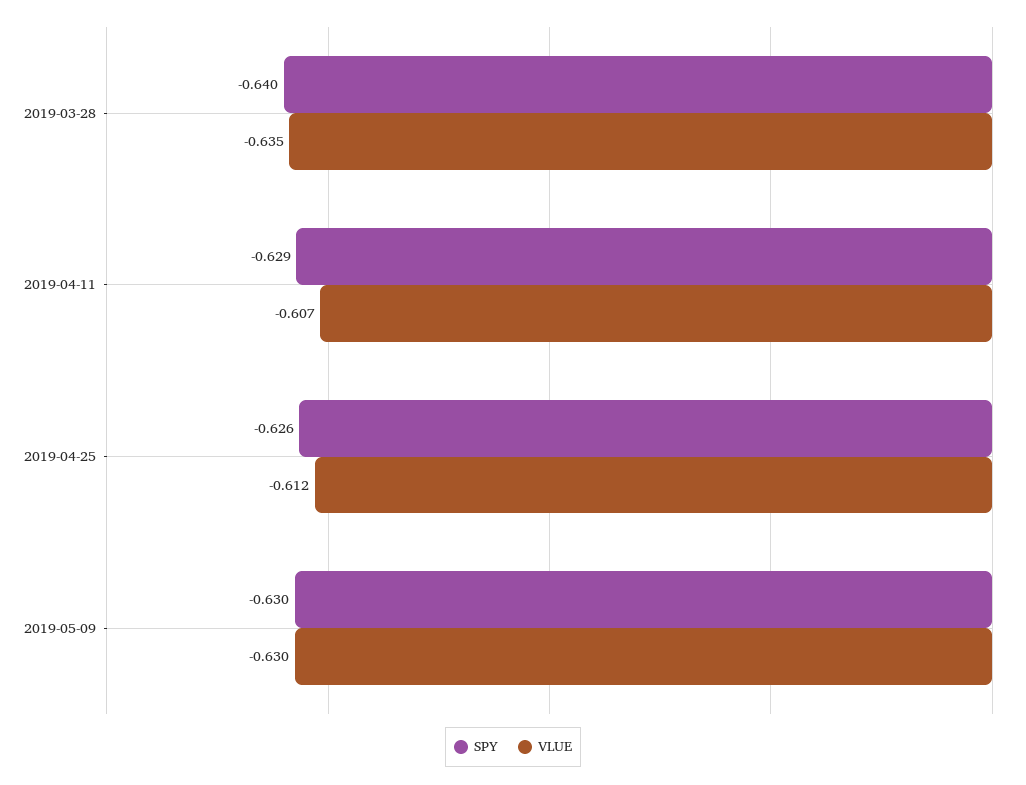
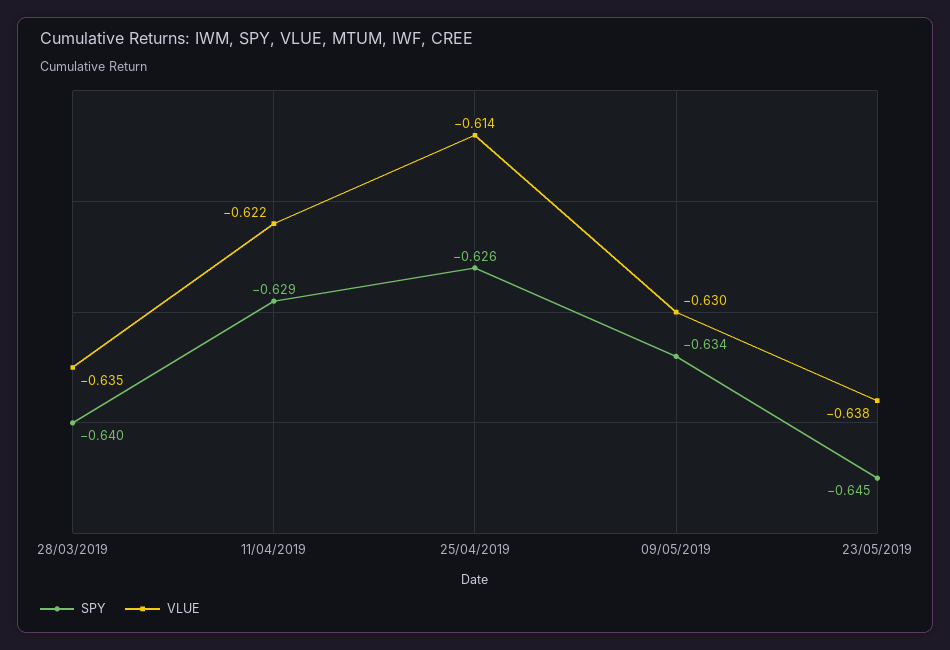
VLUE, 2019-04-11: -0.607 -> -0.622
VLUE, 2019-04-25: -0.612 -> -0.614
SPY, 2019-05-09: -0.63 -> -0.634
SPY, 23/05/2019: none -> -0.645
VLUE, 23/05/2019: none -> -0.638

